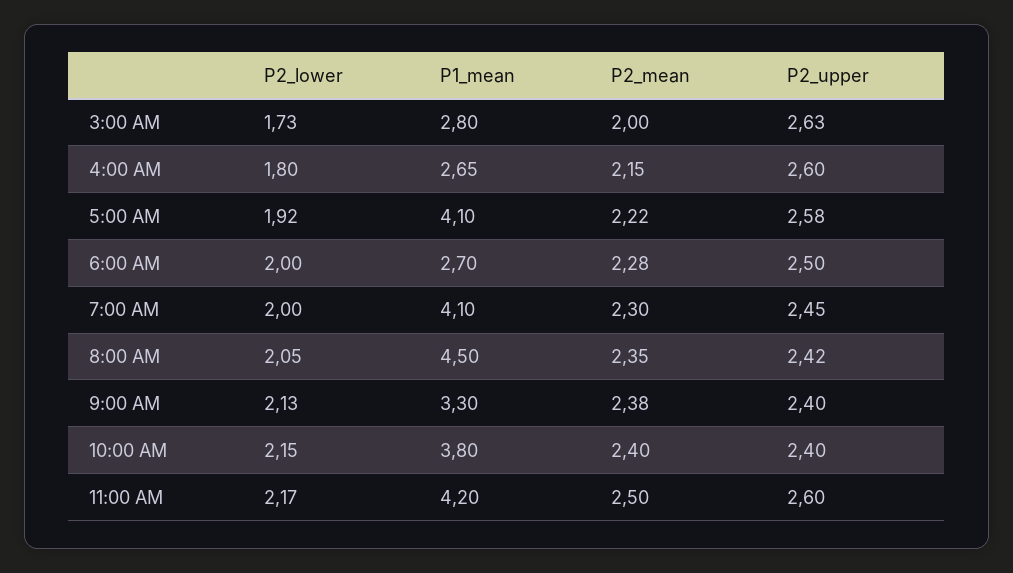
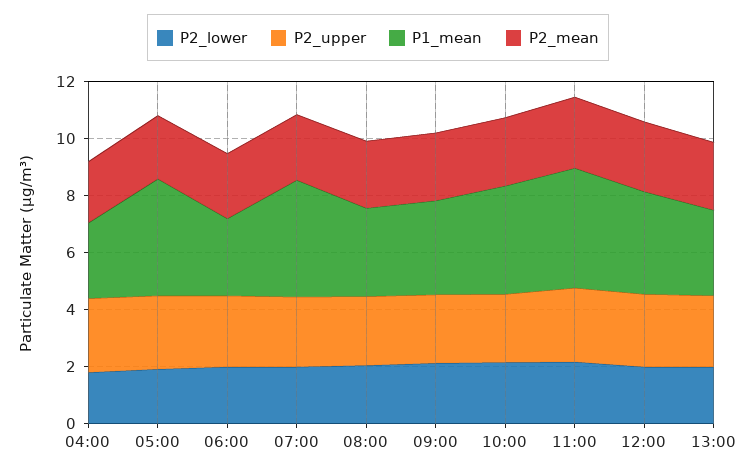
P2_lower, 3:00 AM: 1.73 -> none
P1_mean, 3:00 AM: 2.8 -> none
P2_mean, 3:00 AM: 2 -> none
P2_upper, 3:00 AM: 2.63 -> none
P1_mean, 8:00 AM: 4.5 -> 3
P2_lower, 12:00: none -> 2
P2_upper, 12:00: none -> 2.5
P1_mean, 12:00: none -> 3.5
P2_mean, 12:00: none -> 2.5
P2_lower, 13:00: none -> 2
P2_upper, 13:00: none -> 2.5
P1_mean, 13:00: none -> 3
P2_mean, 13:00: none -> 2.5

